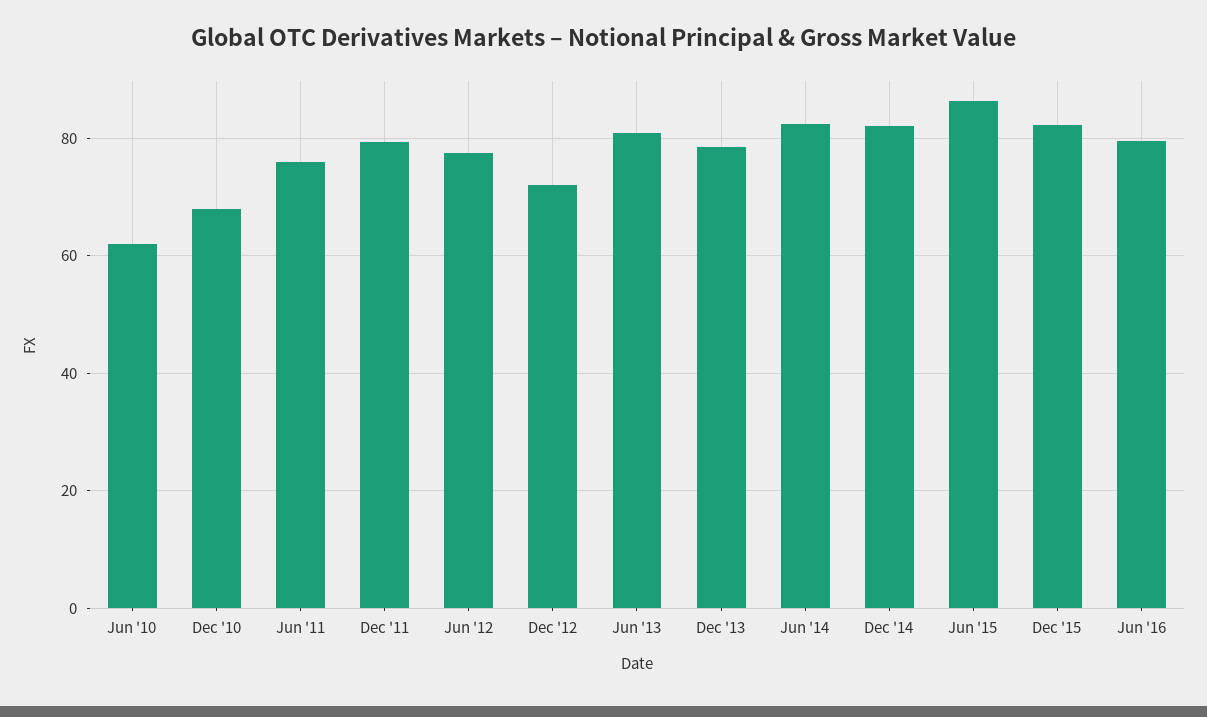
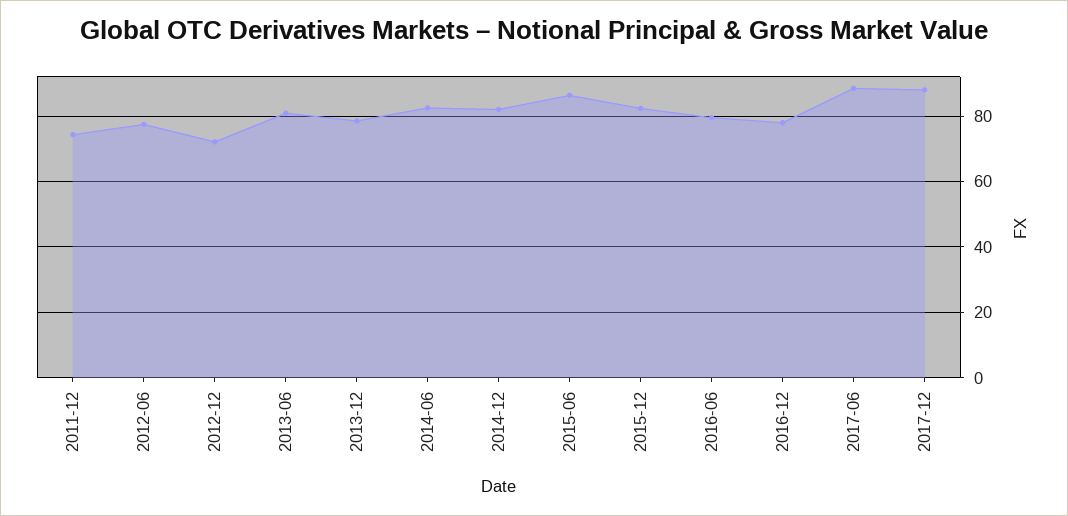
Jun '10: 62 -> none
Dec '10: 68 -> none
Jun '11: 76 -> none
Dec '11: 80 -> 74
2016-12: none -> 78
2017-06: none -> 88
2017-12: none -> 88

